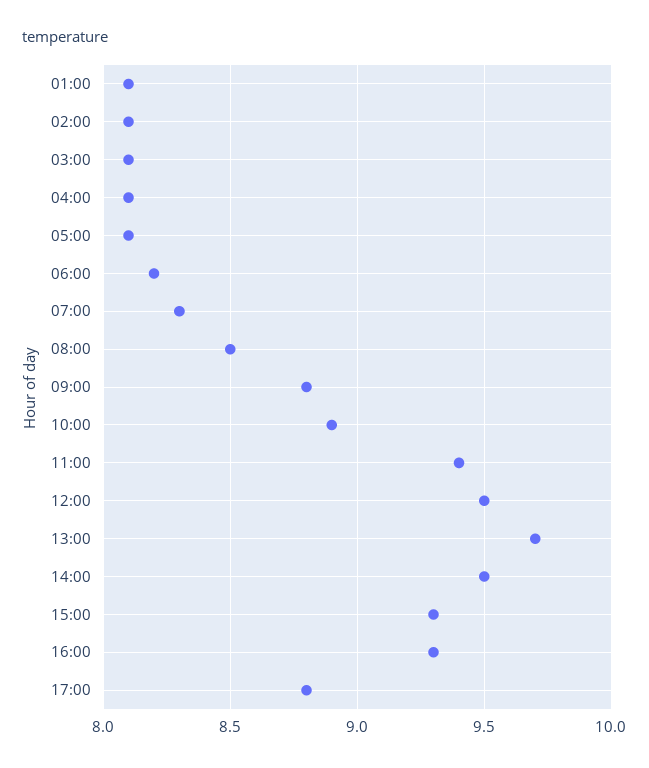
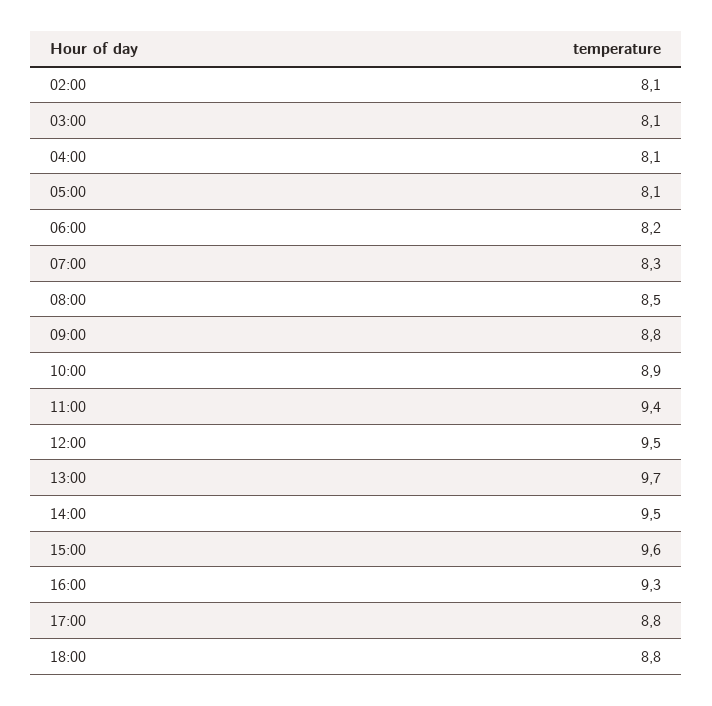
01:00: 8.1 -> none
15:00: 9.3 -> 9.6
18:00: none -> 8.8

